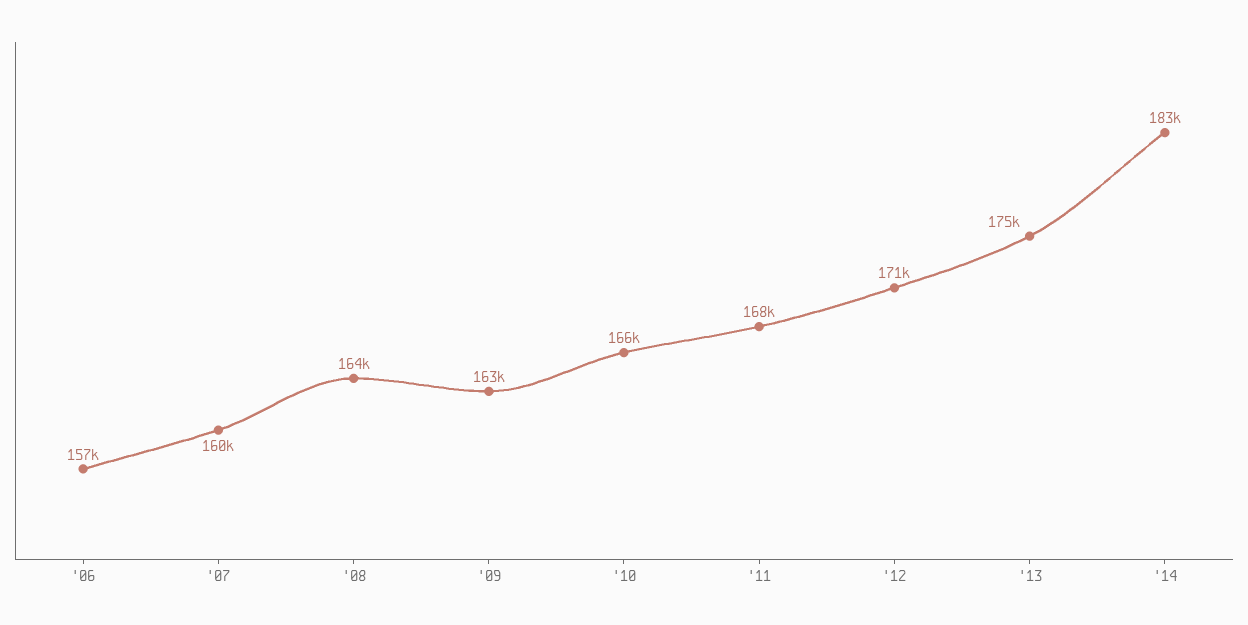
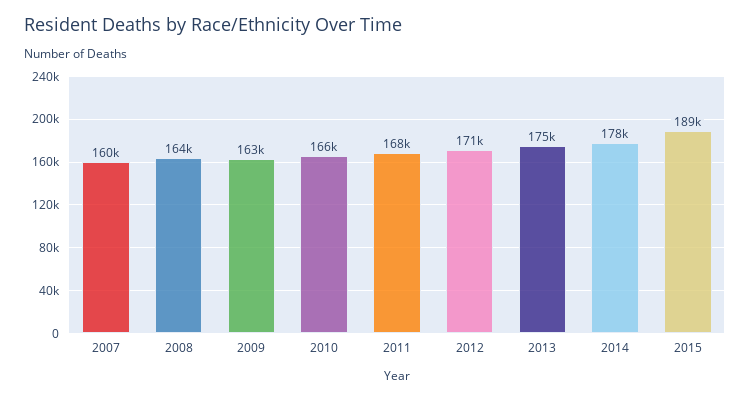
'06: 157000 -> none
'14: 183000 -> 178000
2015: none -> 189000

